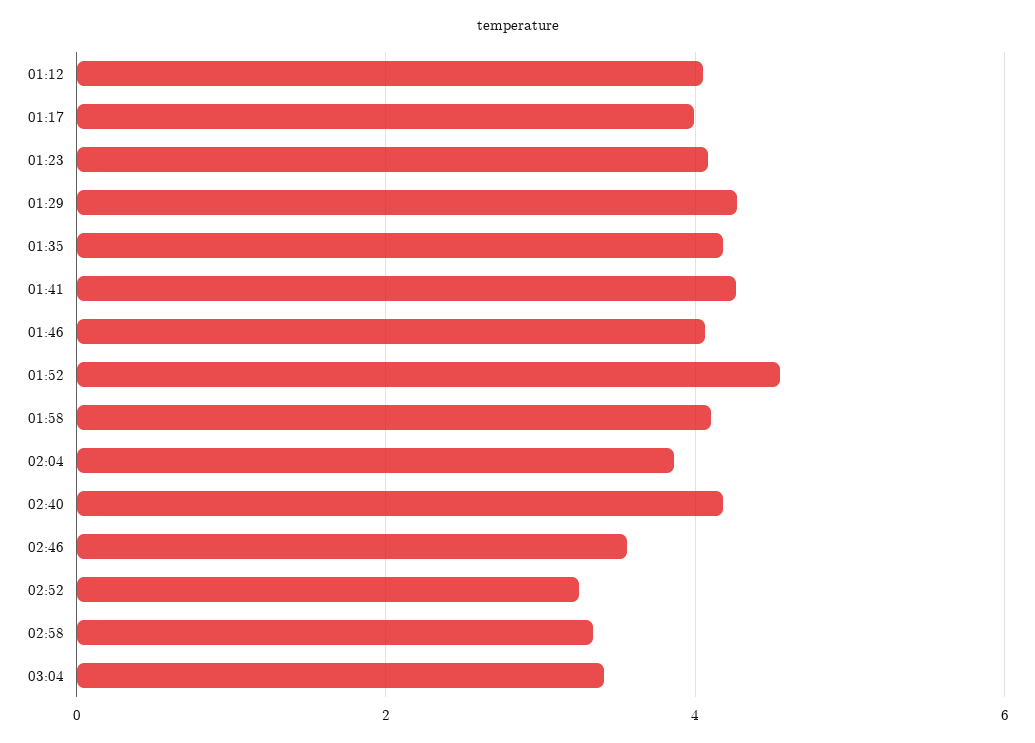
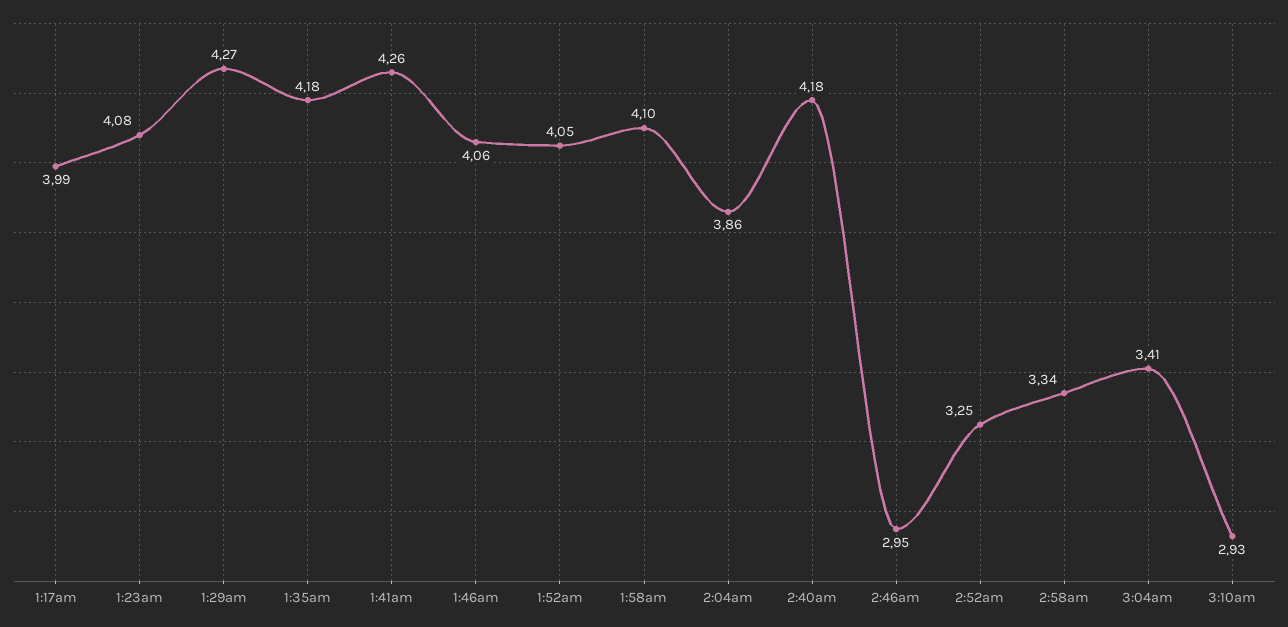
01:12: 4 -> none
01:52: 4.6 -> 4.05
02:46: 3.6 -> 2.95
3:10am: none -> 2.93

